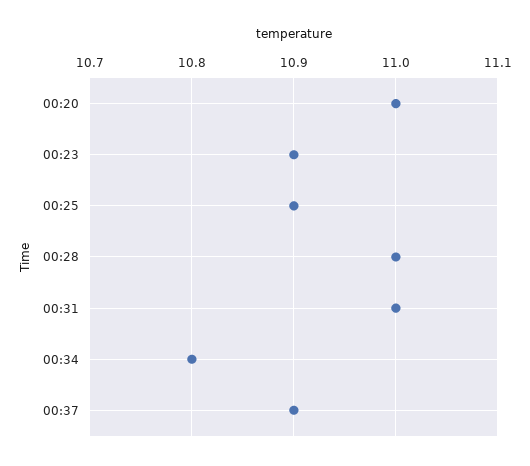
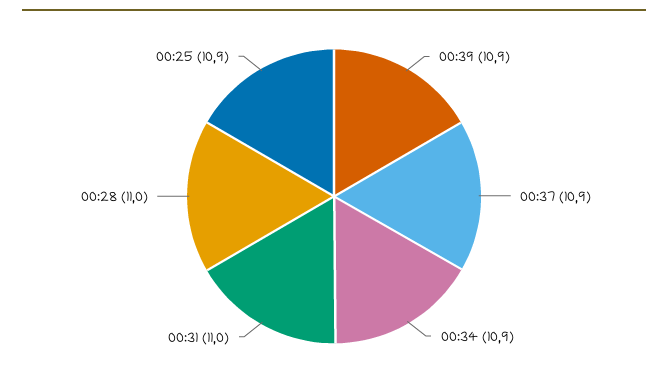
00:20: 11 -> none
00:23: 10.9 -> none
00:34: 10.8 -> 10.9
00:39: none -> 10.9

